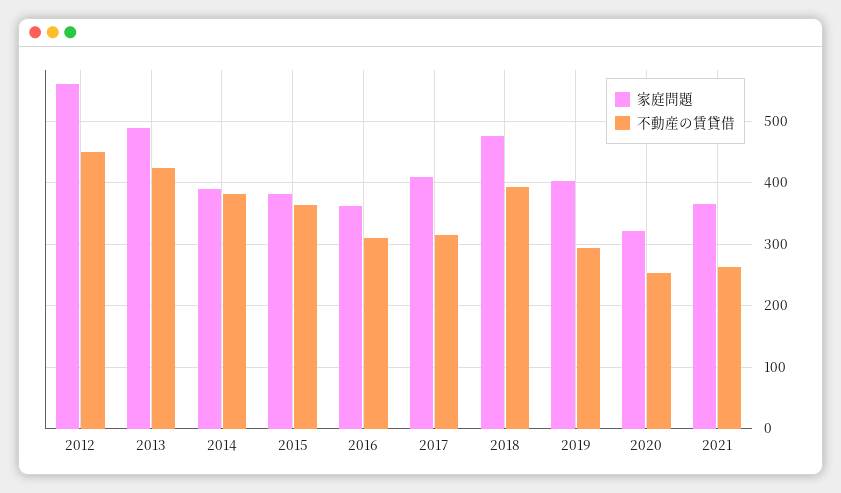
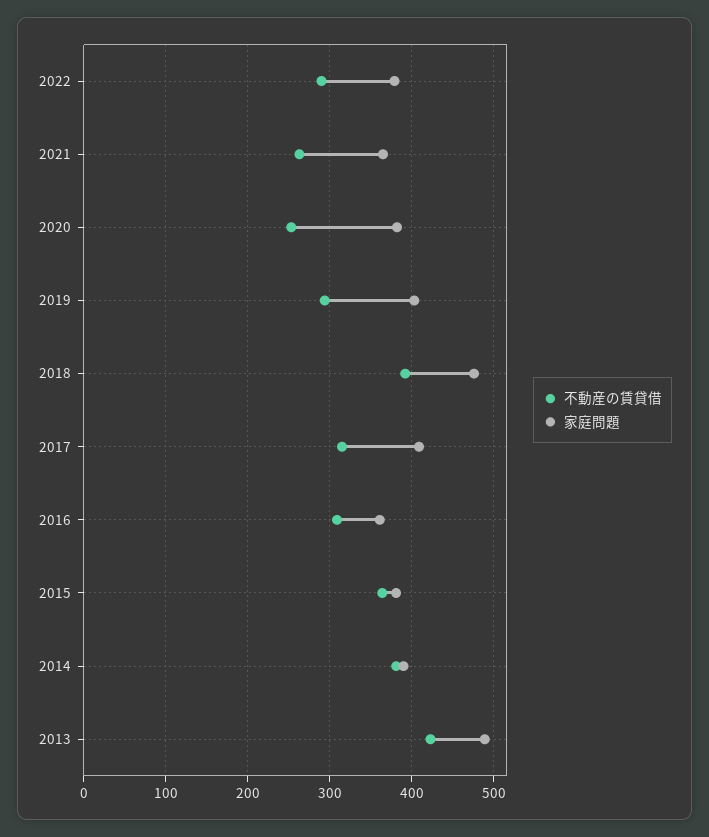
家庭問題, 2012: 560 -> none
不動産の賃貸借, 2012: 450 -> none
家庭問題, 2020: 320 -> 380
不動産の賃貸借, 2022: none -> 290
家庭問題, 2022: none -> 380

